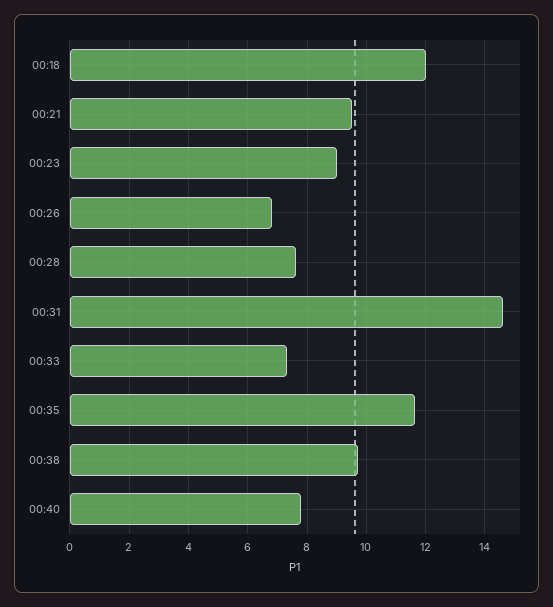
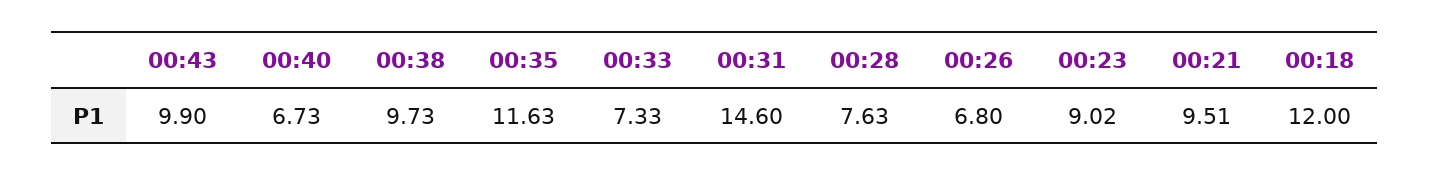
00:40: 7.75 -> 6.73
00:43: none -> 9.9

